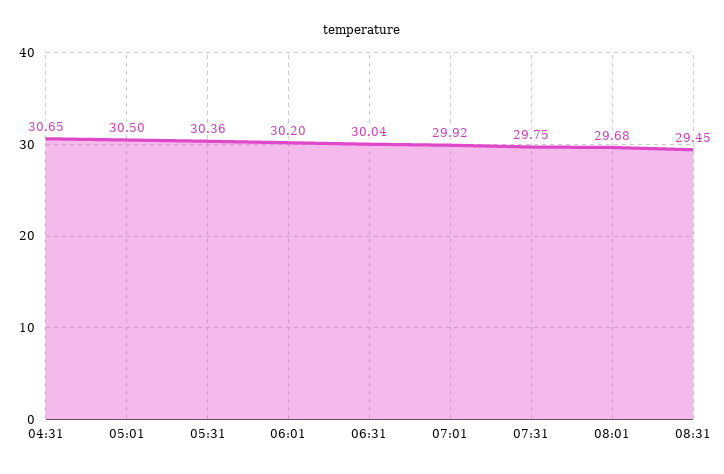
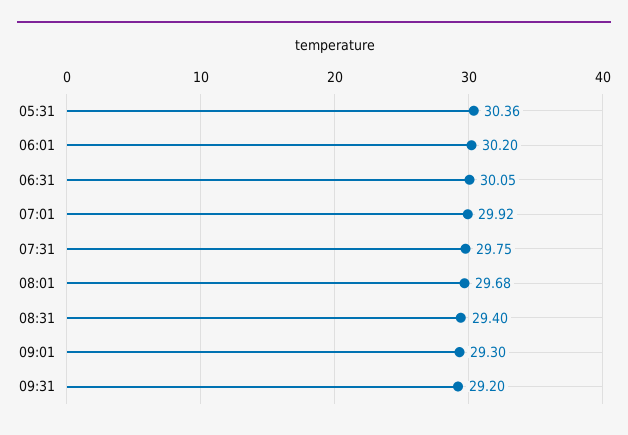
04:31: 30.65 -> none
05:01: 30.5 -> none
06:31: 30.04 -> 30.05
08:31: 29.45 -> 29.4
09:01: none -> 29.3
09:31: none -> 29.2

